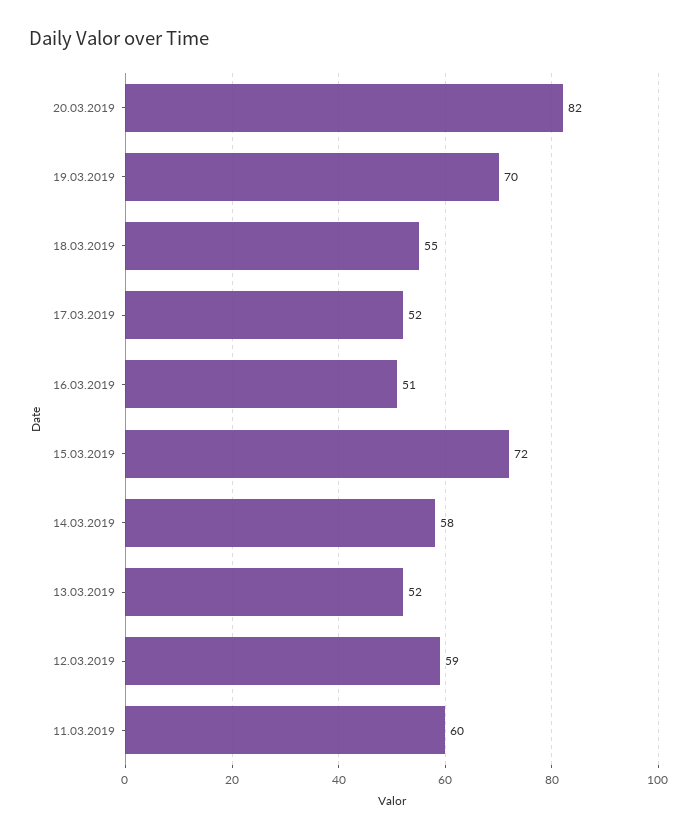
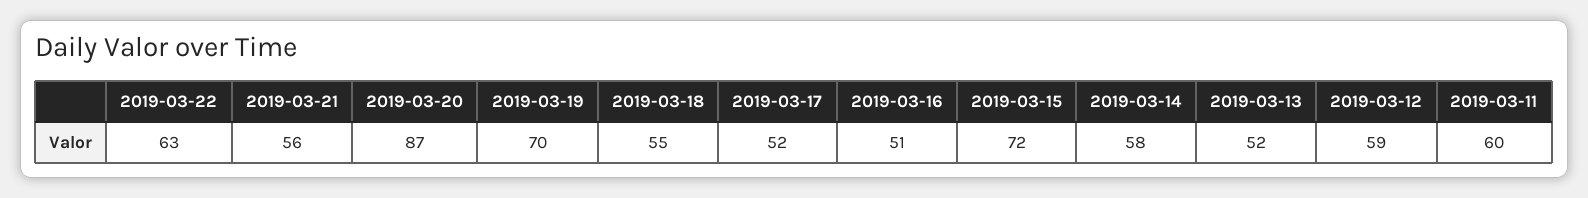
20.03.2019: 82 -> 87
2019-03-22: none -> 63
2019-03-21: none -> 56

